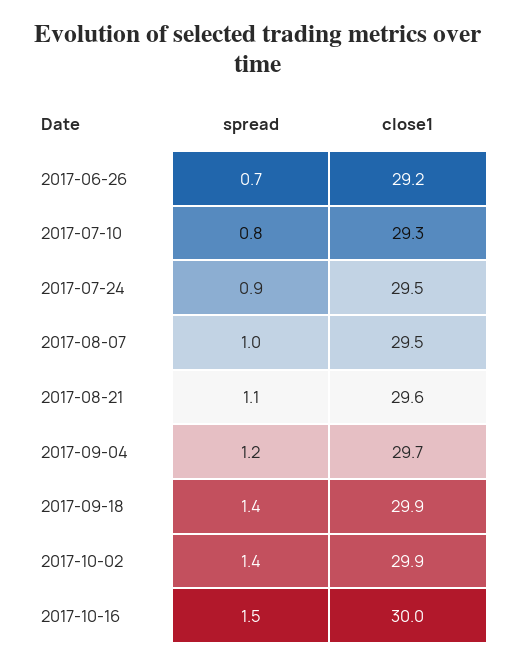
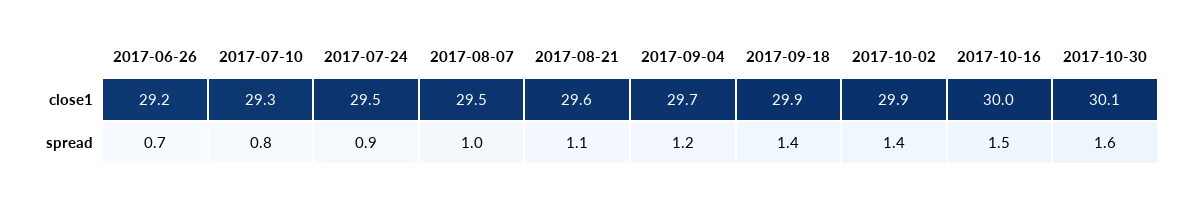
close1, 2017-10-30: none -> 30.1
spread, 2017-10-30: none -> 1.6

